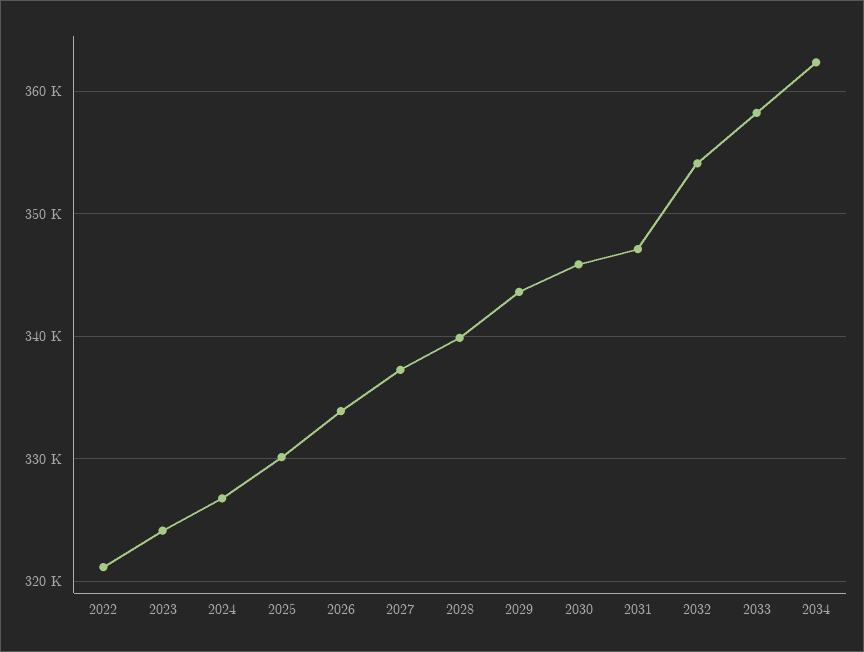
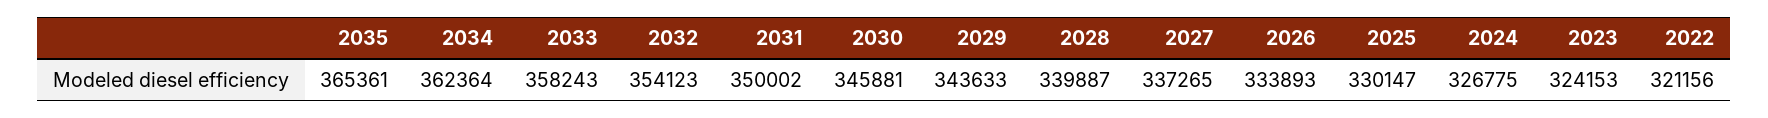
2031: 347000 -> 350002
2035: none -> 365361

